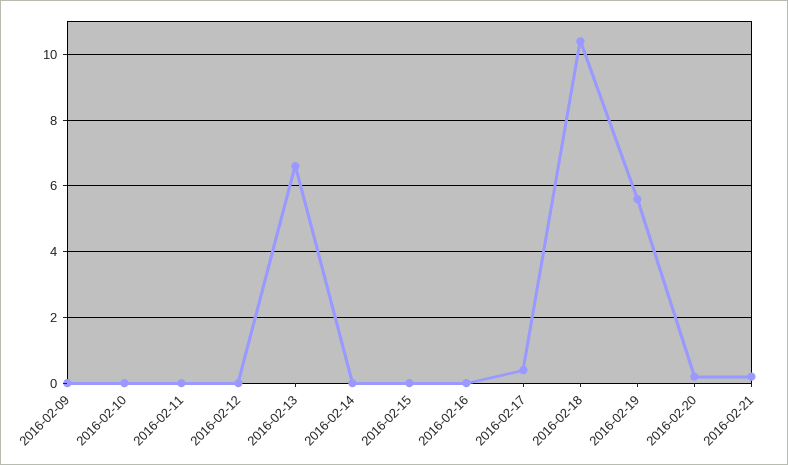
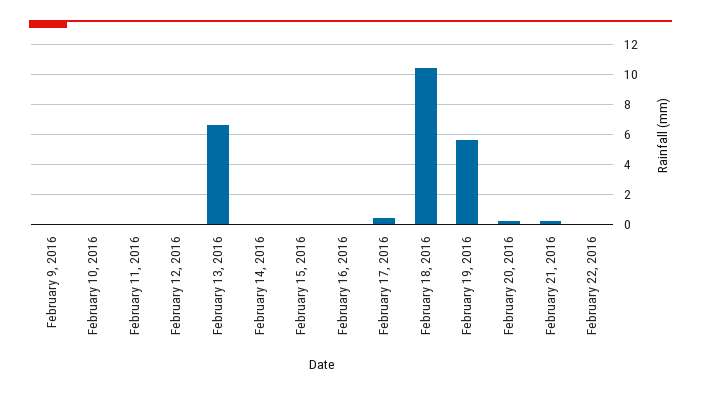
February 22, 2016: none -> 0

